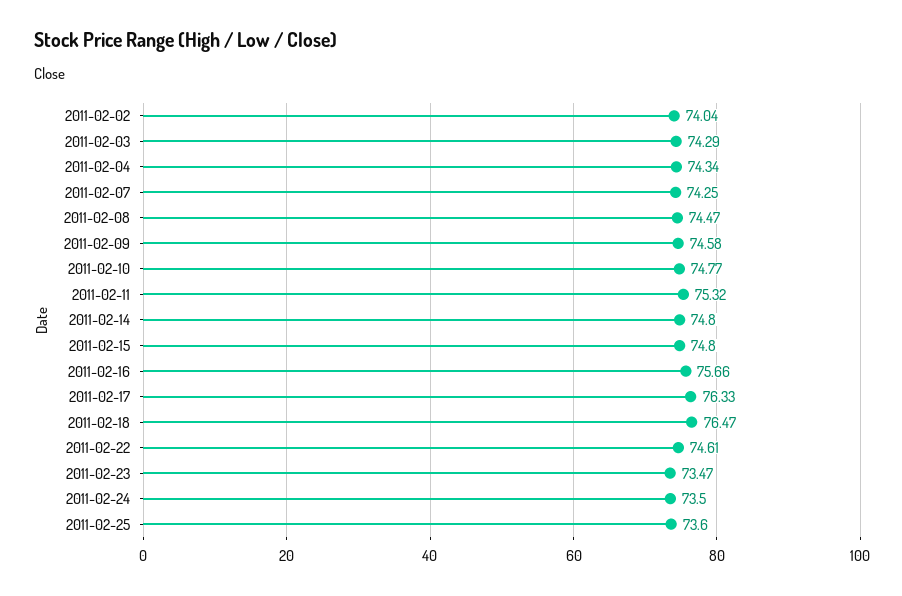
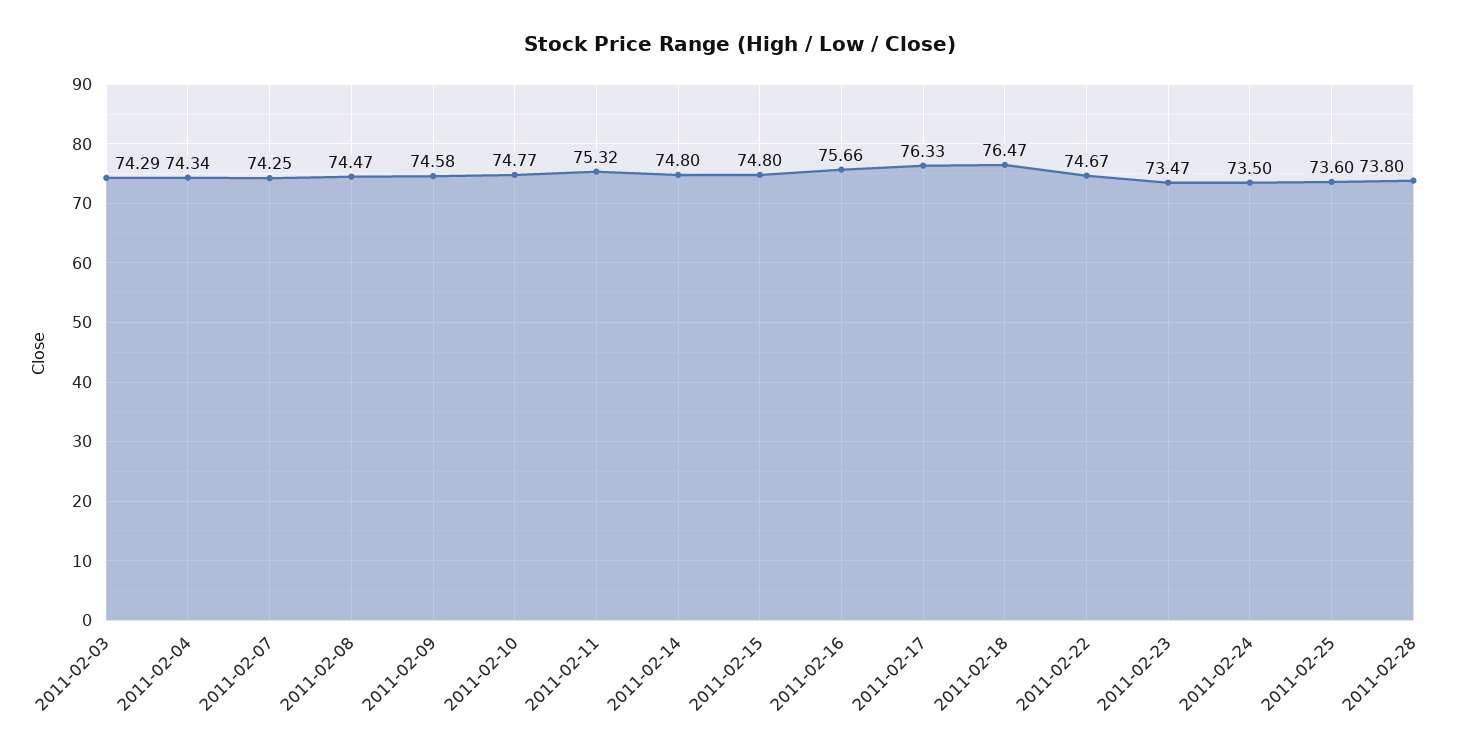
2011-02-02: 74.04 -> none
2011-02-22: 74.61 -> 74.67
2011-02-28: none -> 73.8

